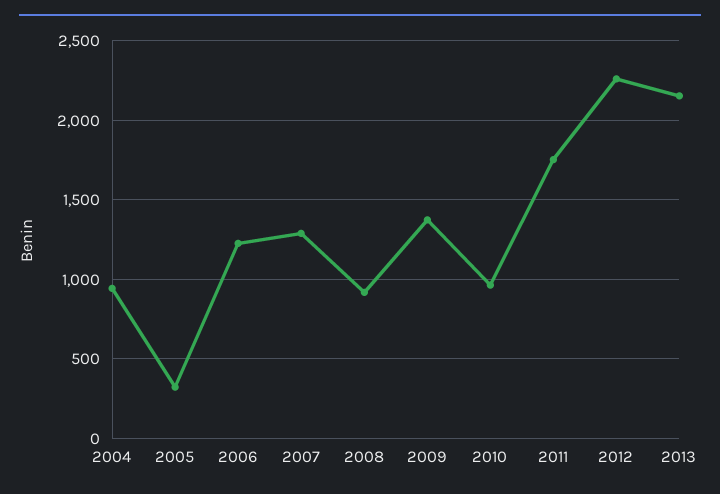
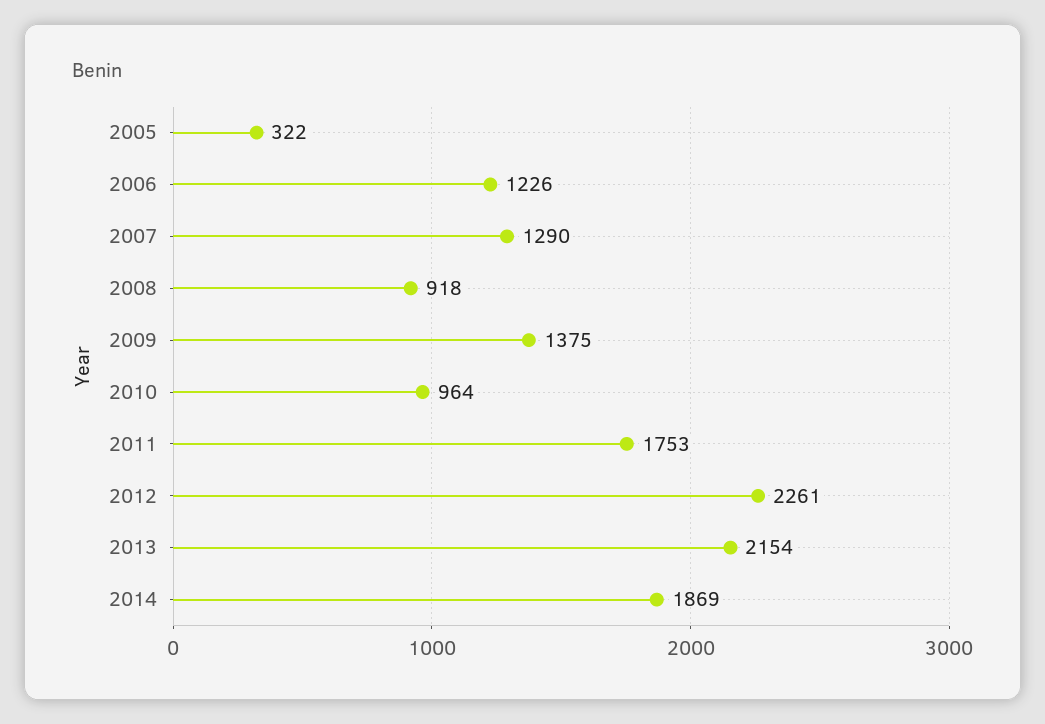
2004: 950 -> none
2014: none -> 1869

